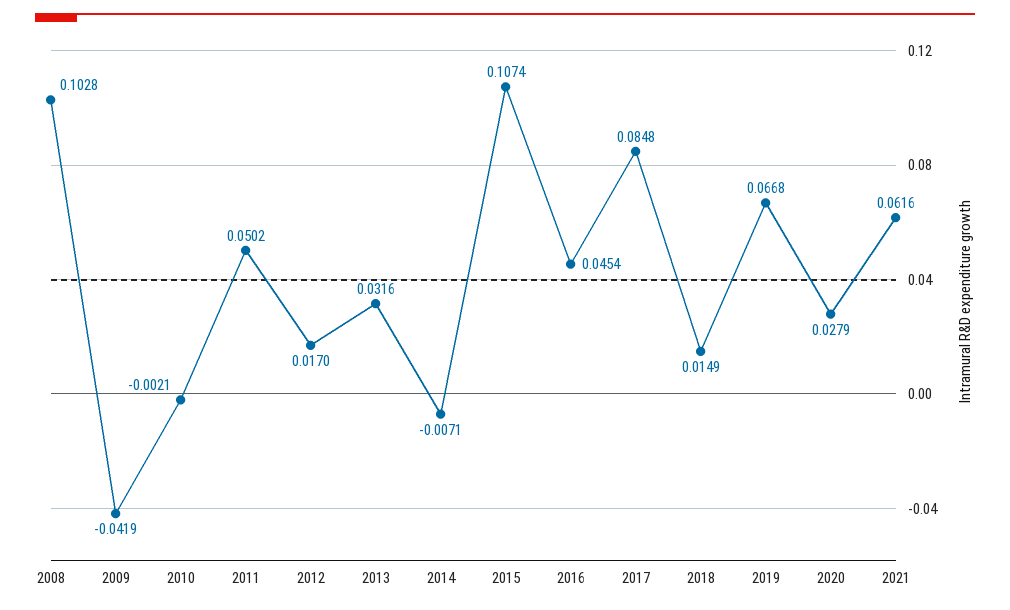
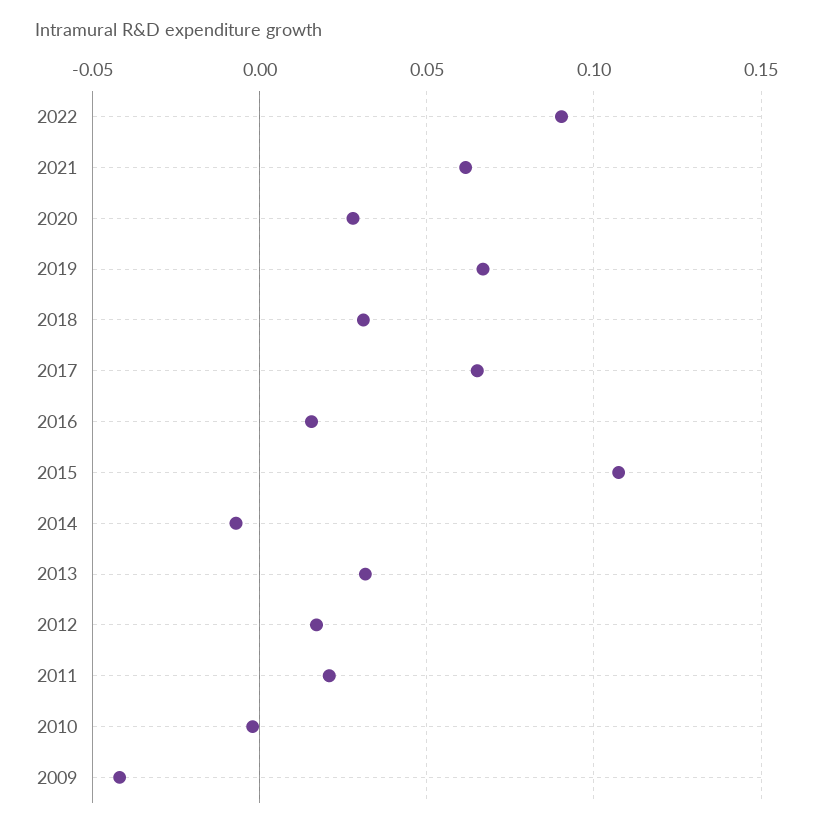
2008: 0.1028 -> none
2011: 0.0502 -> 0.02
2016: 0.0454 -> 0.015
2017: 0.0848 -> 0.065
2018: 0.0149 -> 0.03
2022: none -> 0.09

